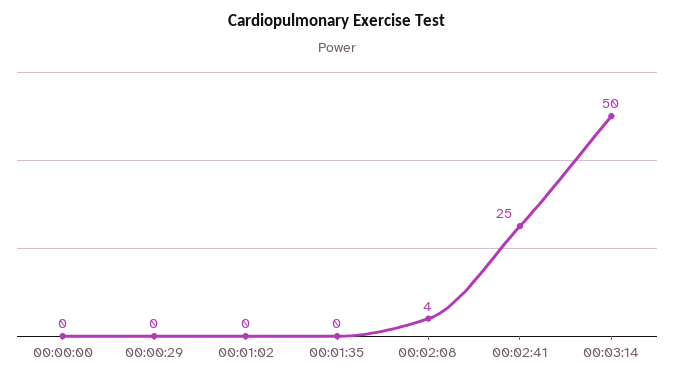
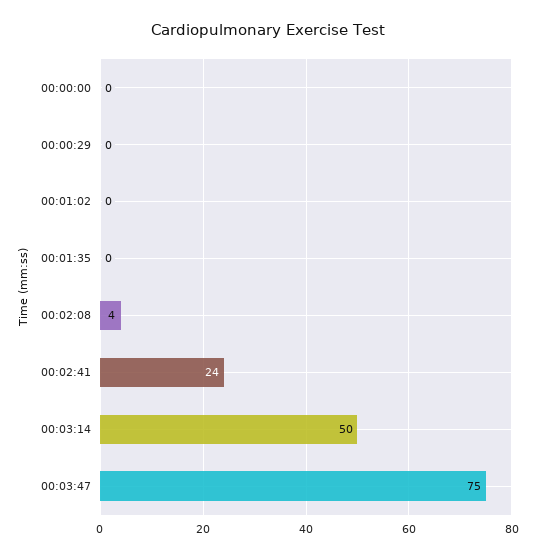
00:02:41: 25 -> 24
00:03:47: none -> 75

